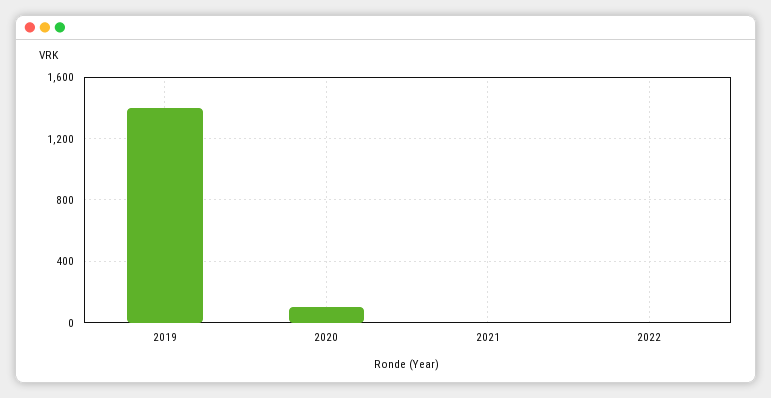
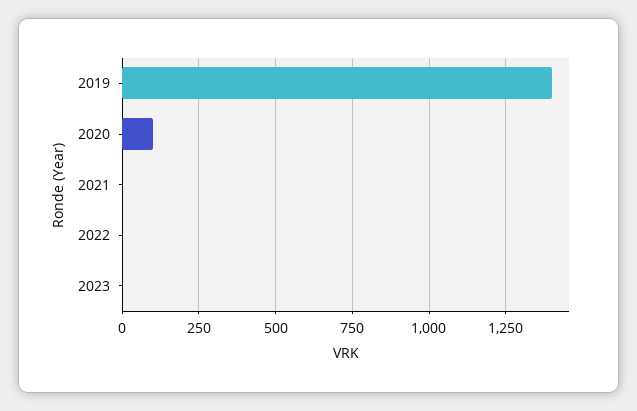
2023: none -> 0

